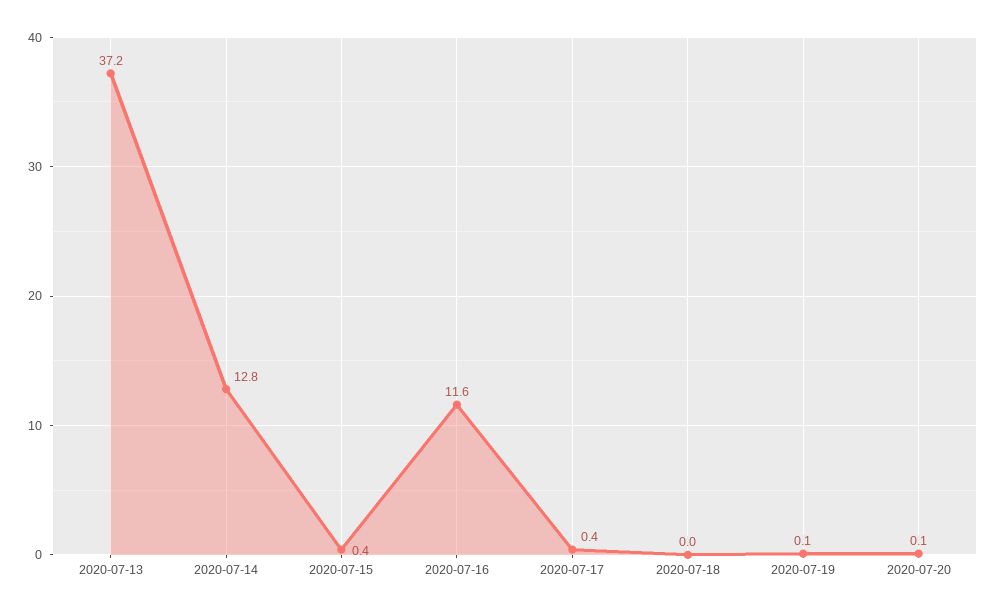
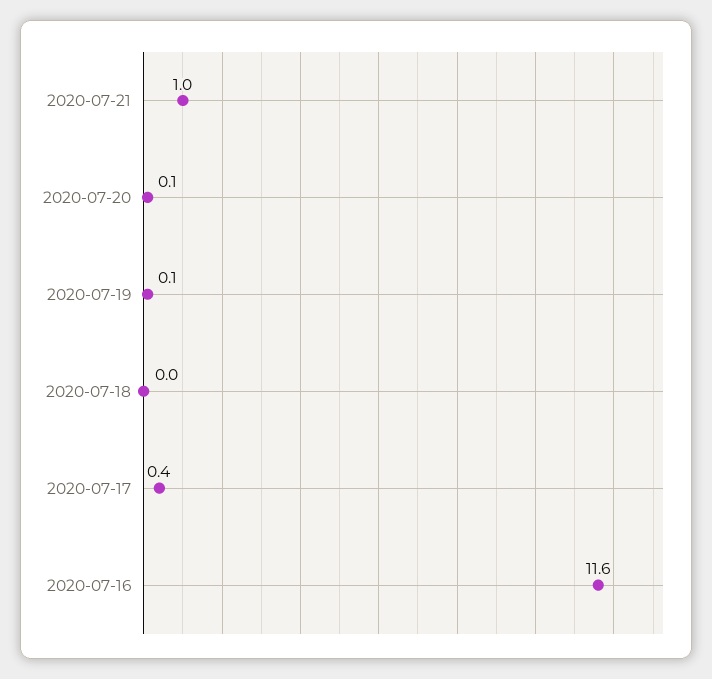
2020-07-13: 37.2 -> none
2020-07-14: 12.8 -> none
2020-07-15: 0.4 -> none
2020-07-21: none -> 1

